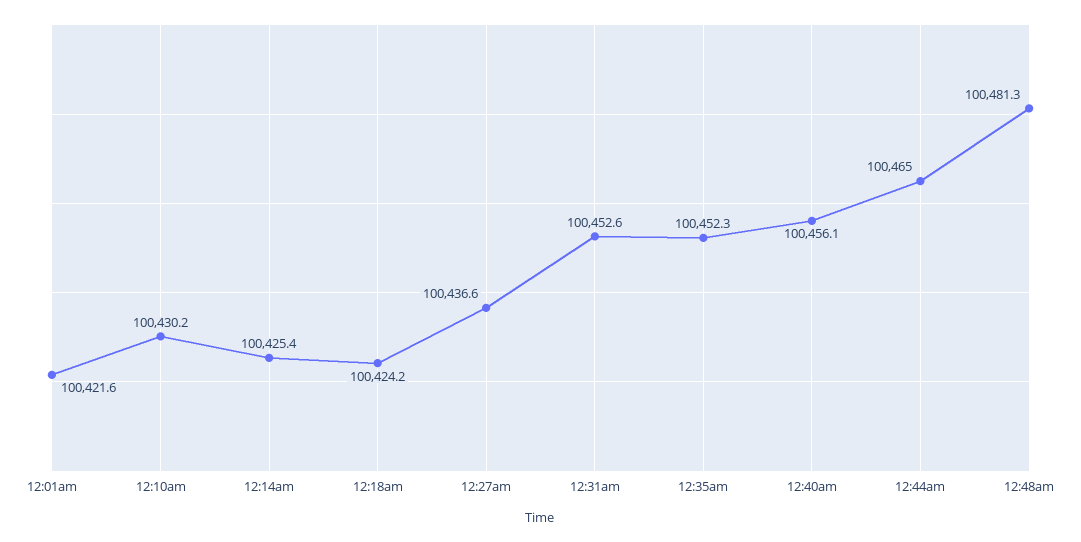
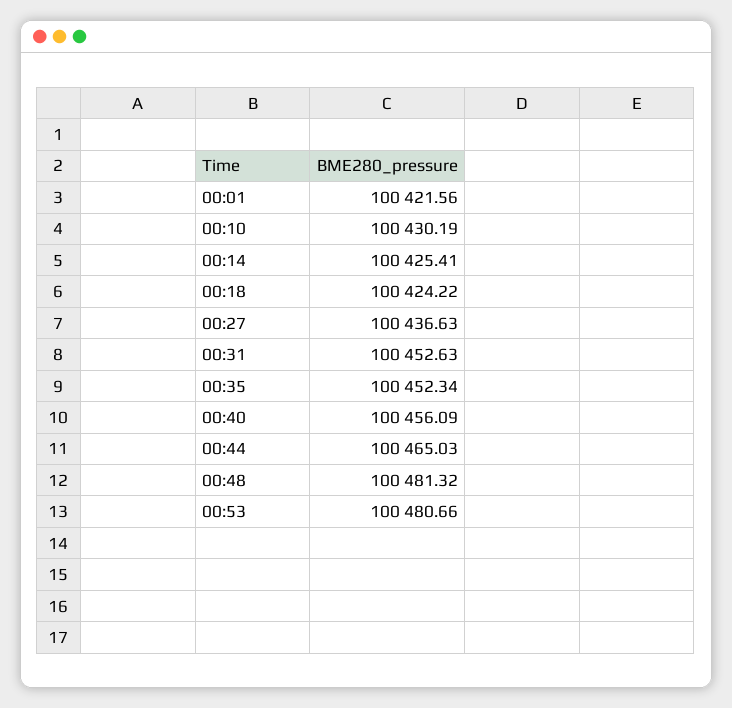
00:53: none -> 100480.66

